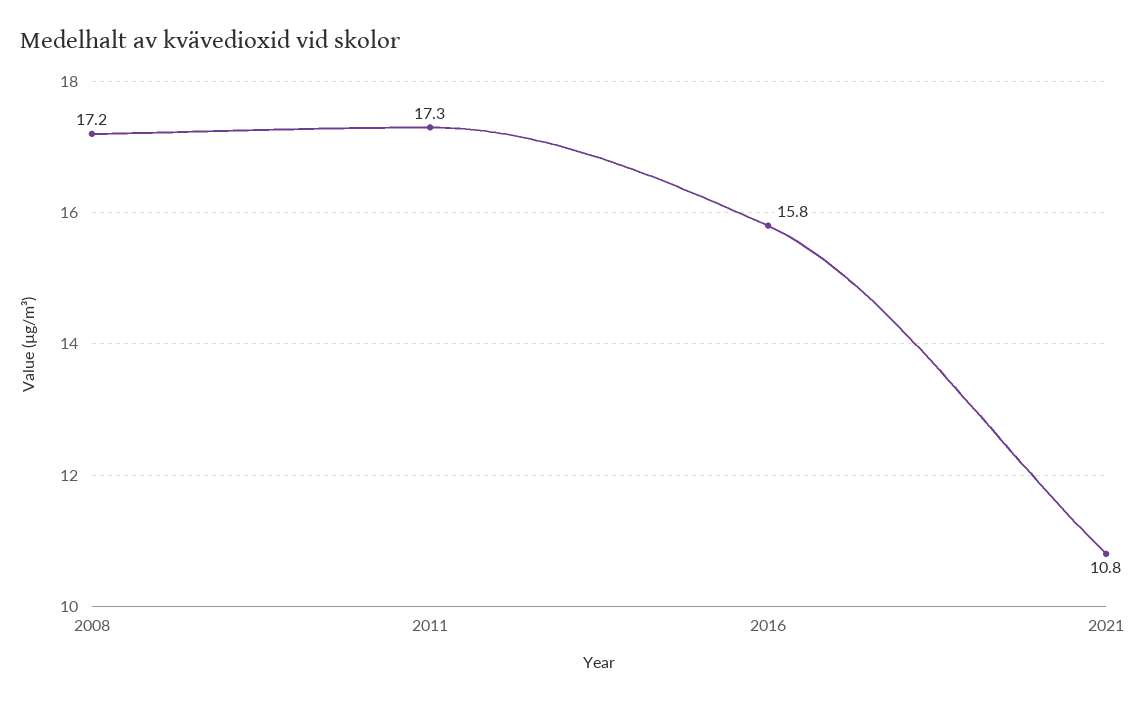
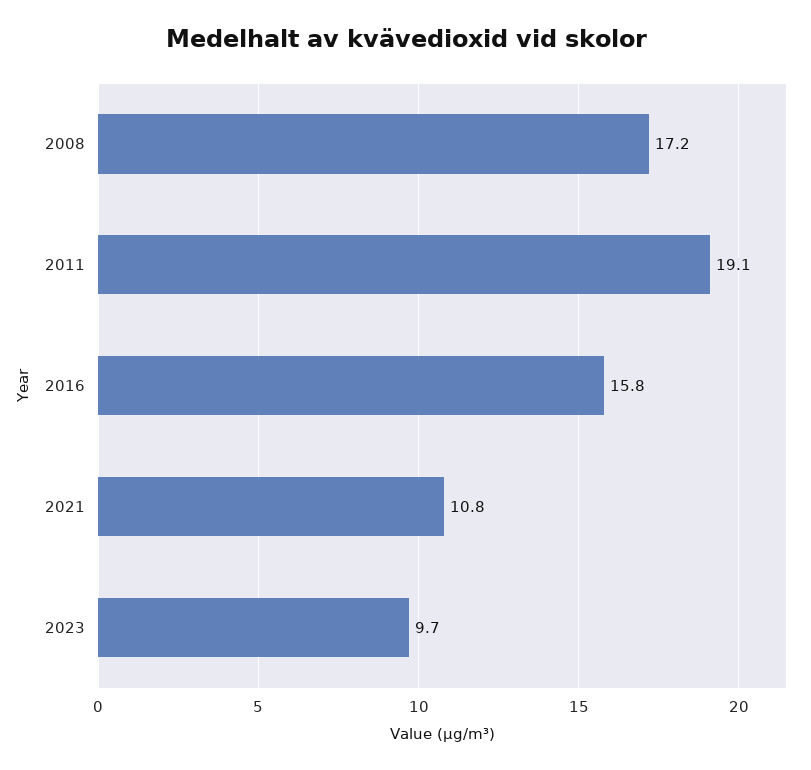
2011: 17.3 -> 19.1
2023: none -> 9.7

